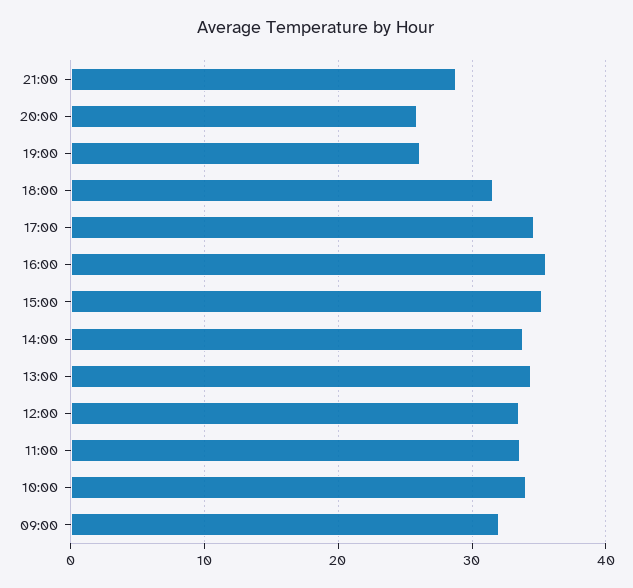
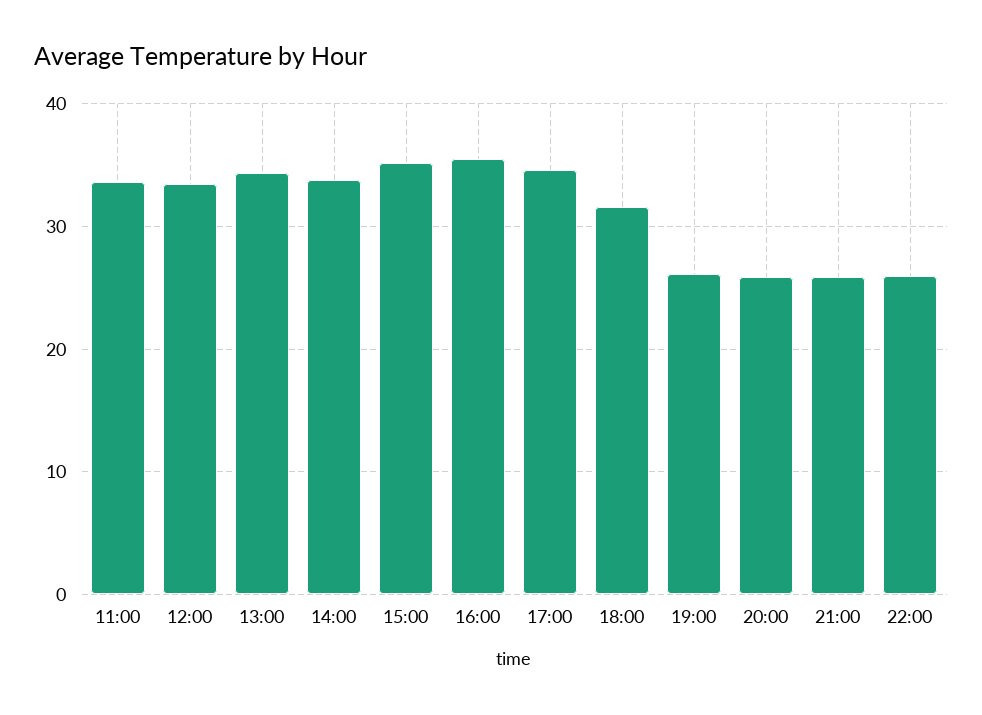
21:00: 29 -> 26
10:00: 34 -> none
09:00: 32 -> none
22:00: none -> 26

